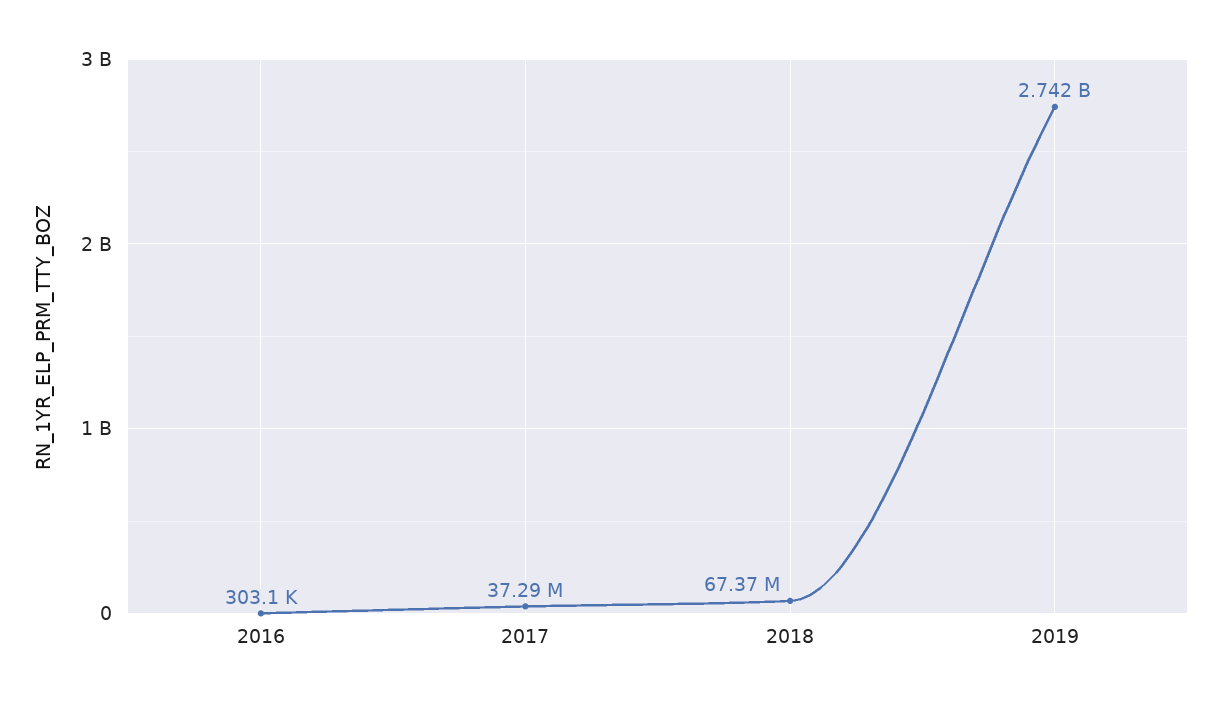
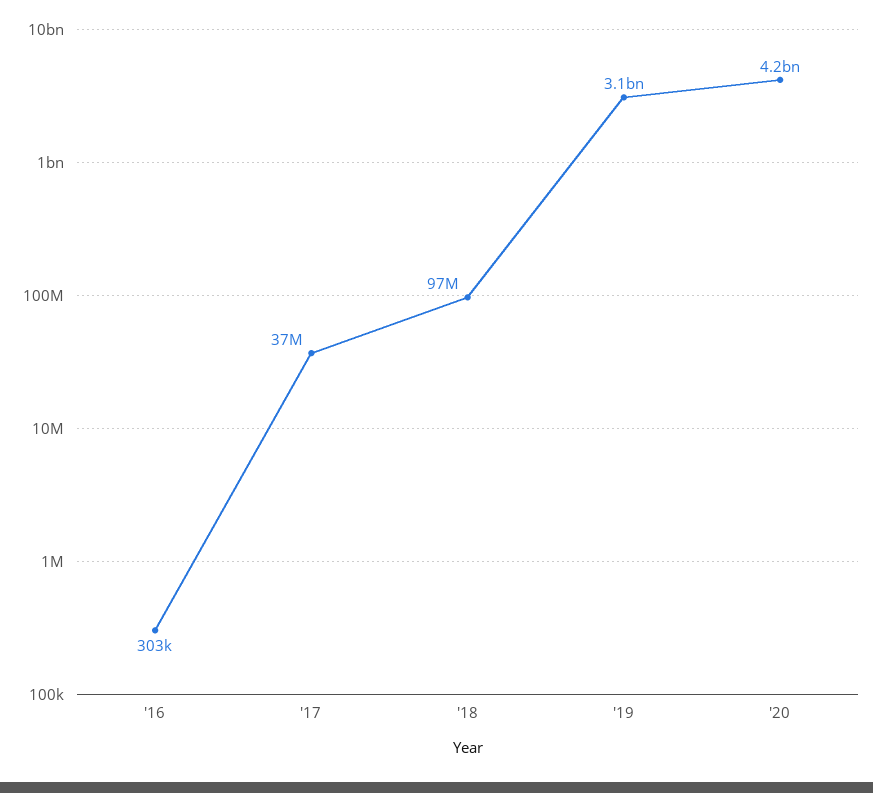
2018: 67370000 -> 97000000
2019: 2742000000 -> 3100000000
'20: none -> 4200000000

